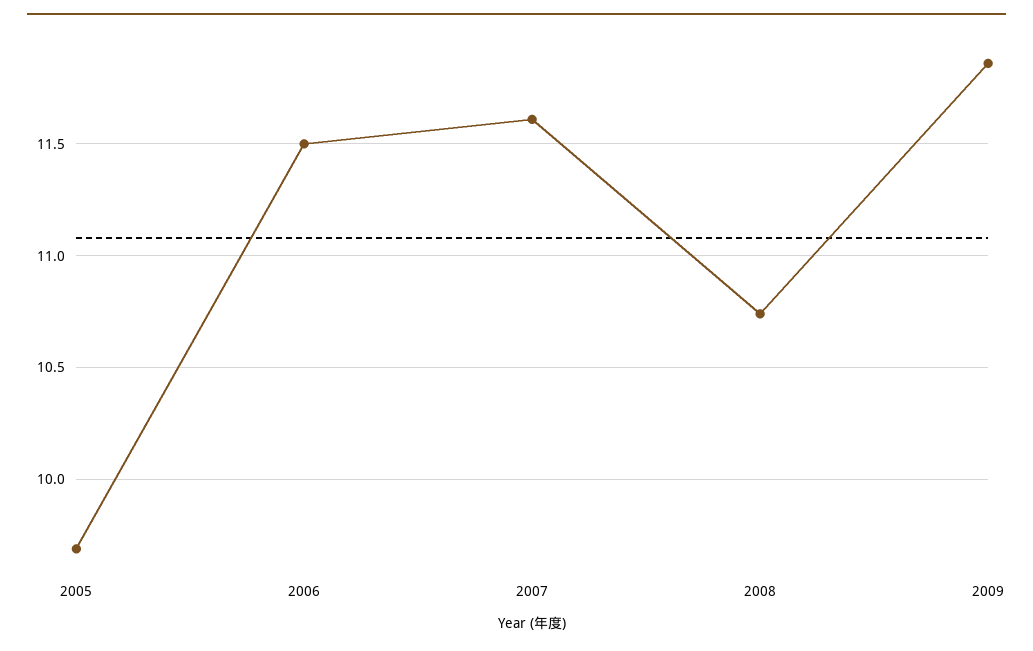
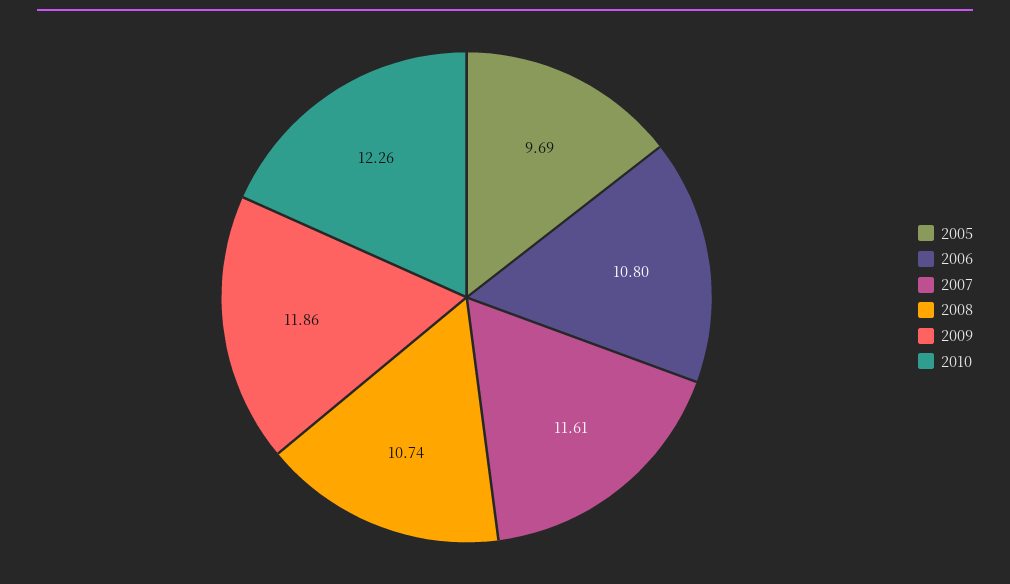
2006: 11.5 -> 10.8
2010: none -> 12.26

